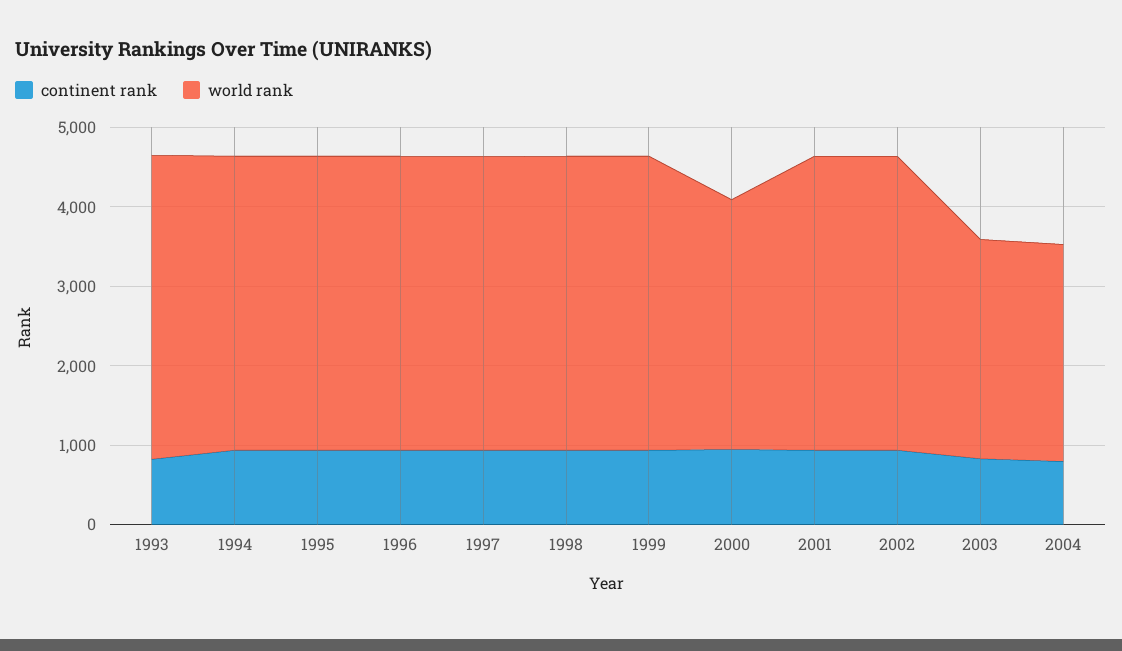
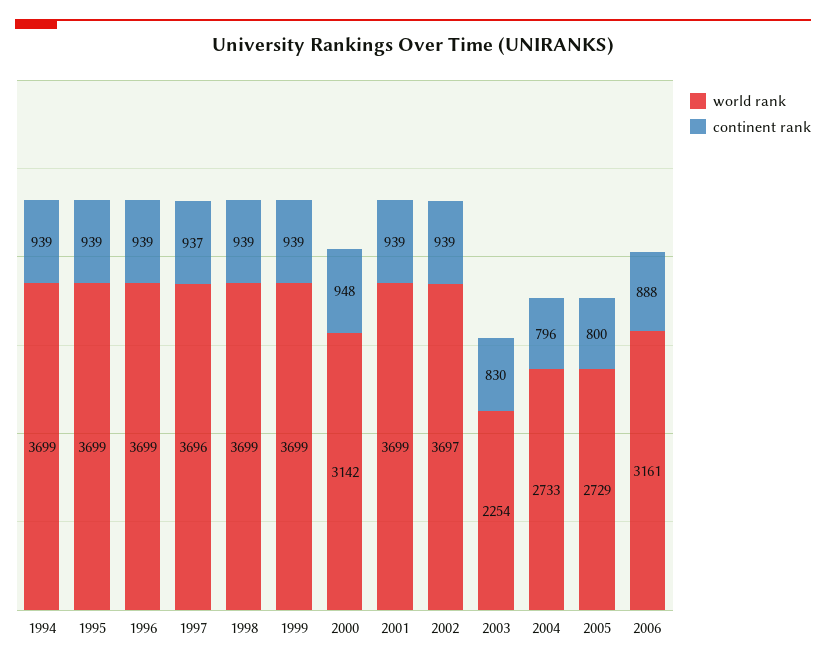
continent rank, 1993: 800 -> none
world rank, 1993: 3800 -> none
world rank, 2003: 2800 -> 2254
world rank, 2005: none -> 2729
continent rank, 2005: none -> 800
world rank, 2006: none -> 3161
continent rank, 2006: none -> 888

